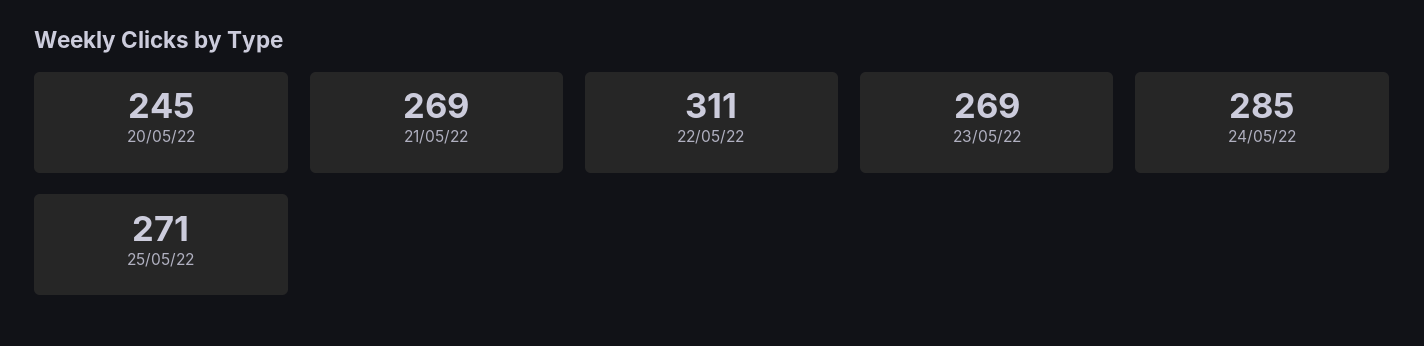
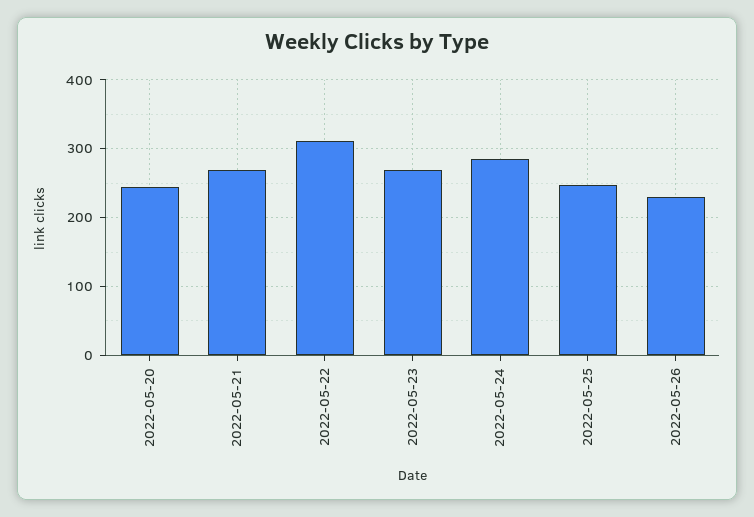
25/05/22: 271 -> 250
2022-05-26: none -> 230

